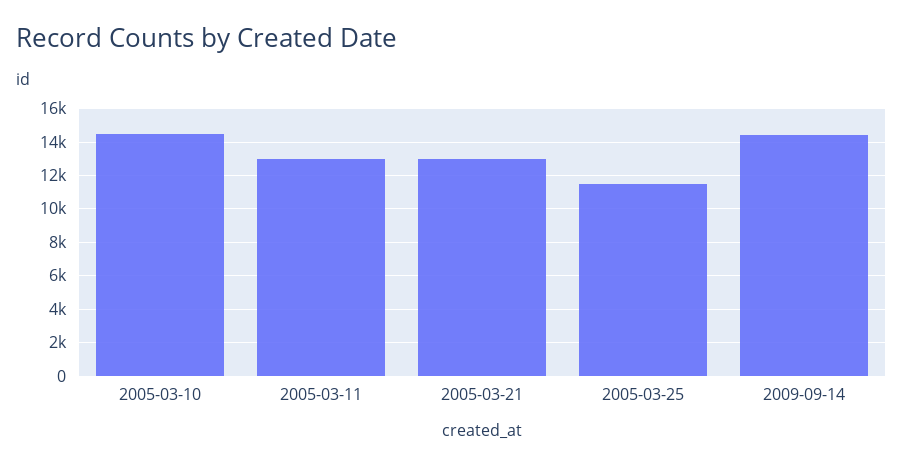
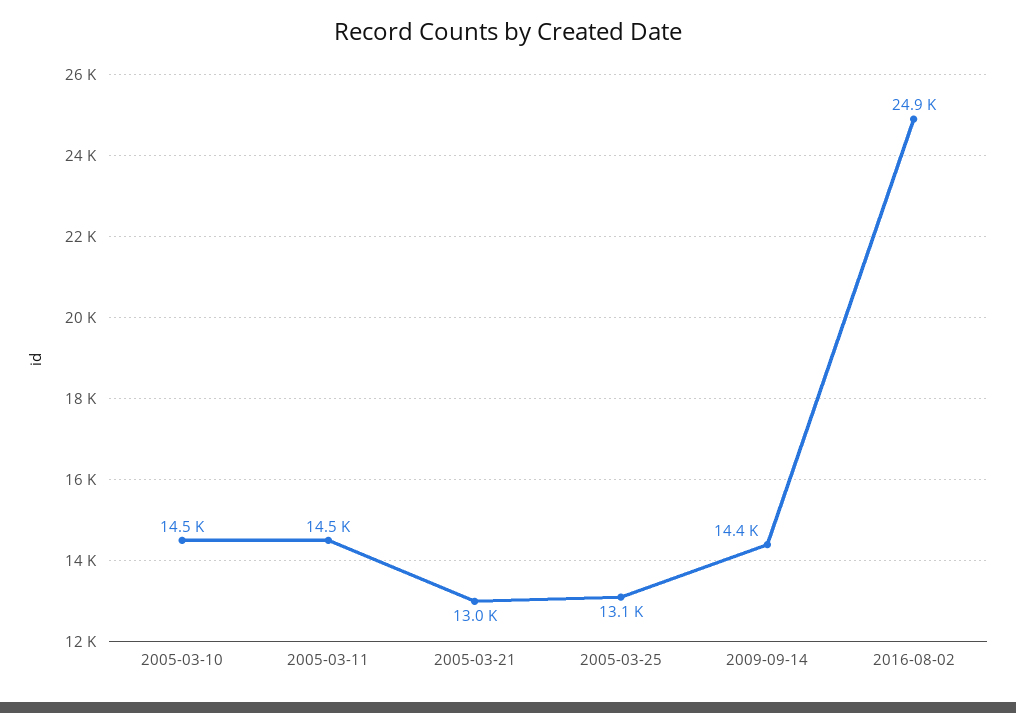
2005-03-11: 13000 -> 14500
2005-03-25: 11500 -> 13100
2016-08-02: none -> 24900

